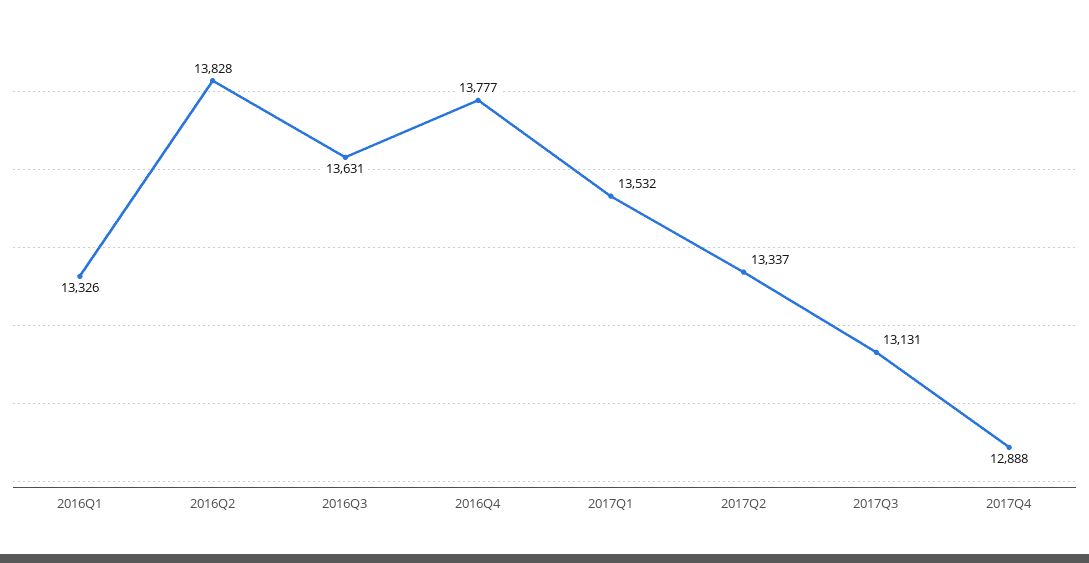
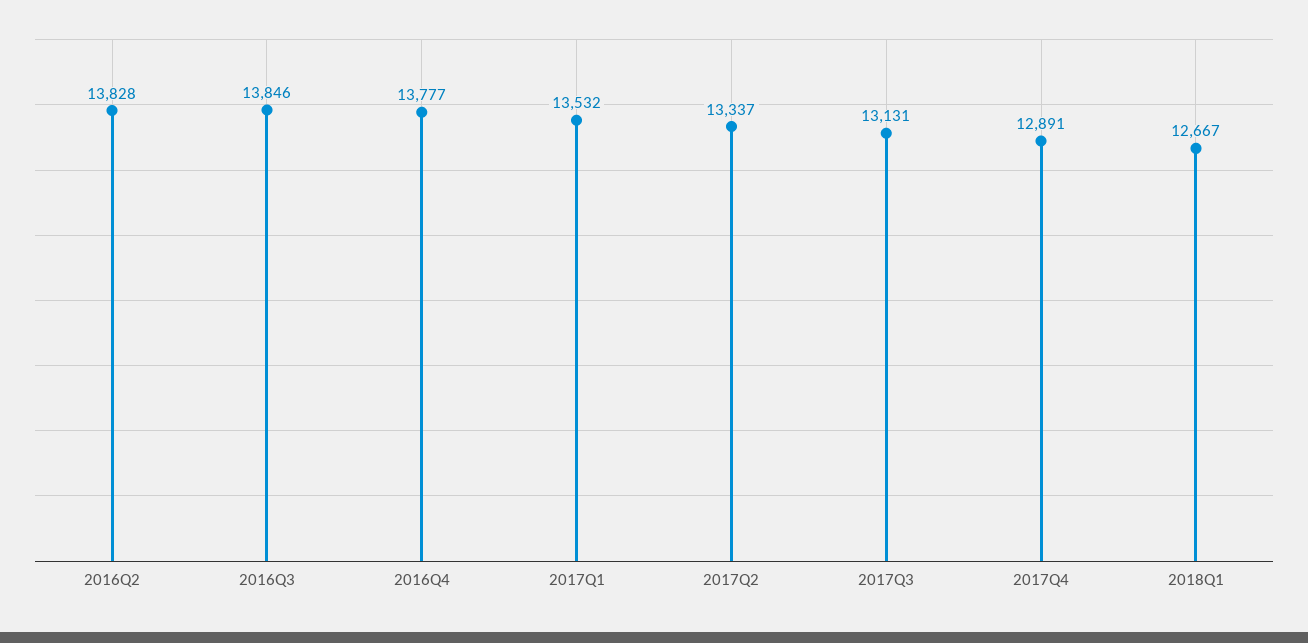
2016Q1: 13326 -> none
2016Q3: 13631 -> 13846
2017Q4: 12888 -> 12891
2018Q1: none -> 12667

